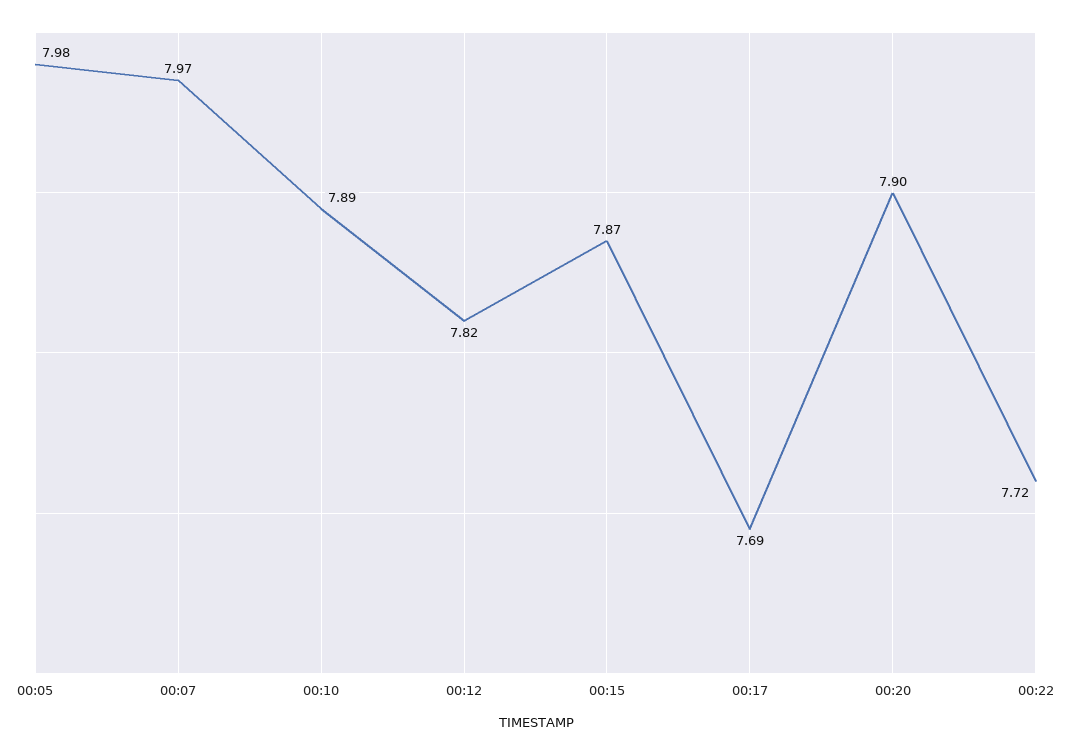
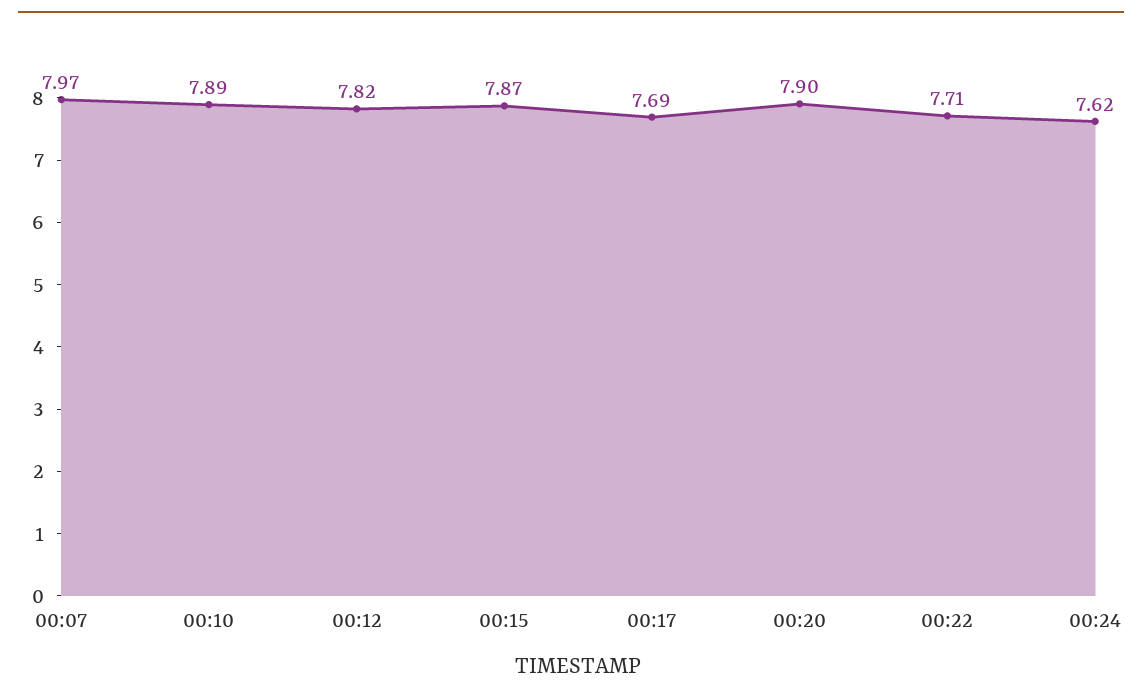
00:05: 7.98 -> none
00:22: 7.72 -> 7.71
00:24: none -> 7.62

